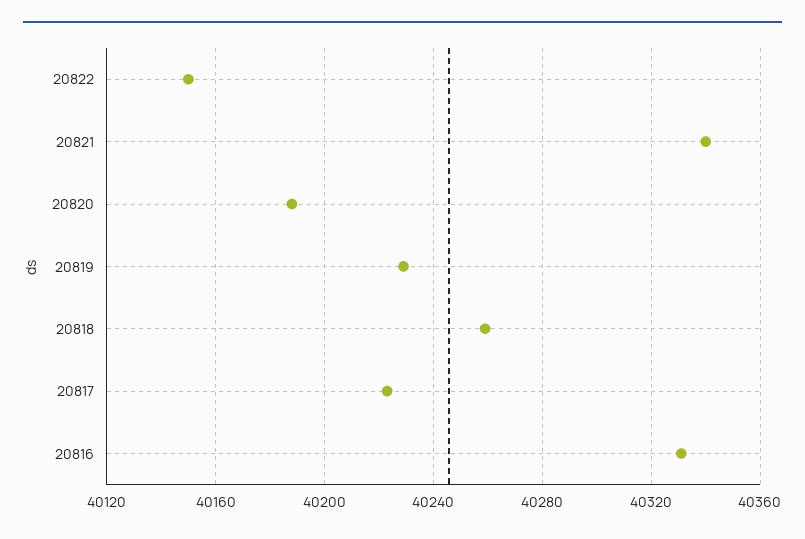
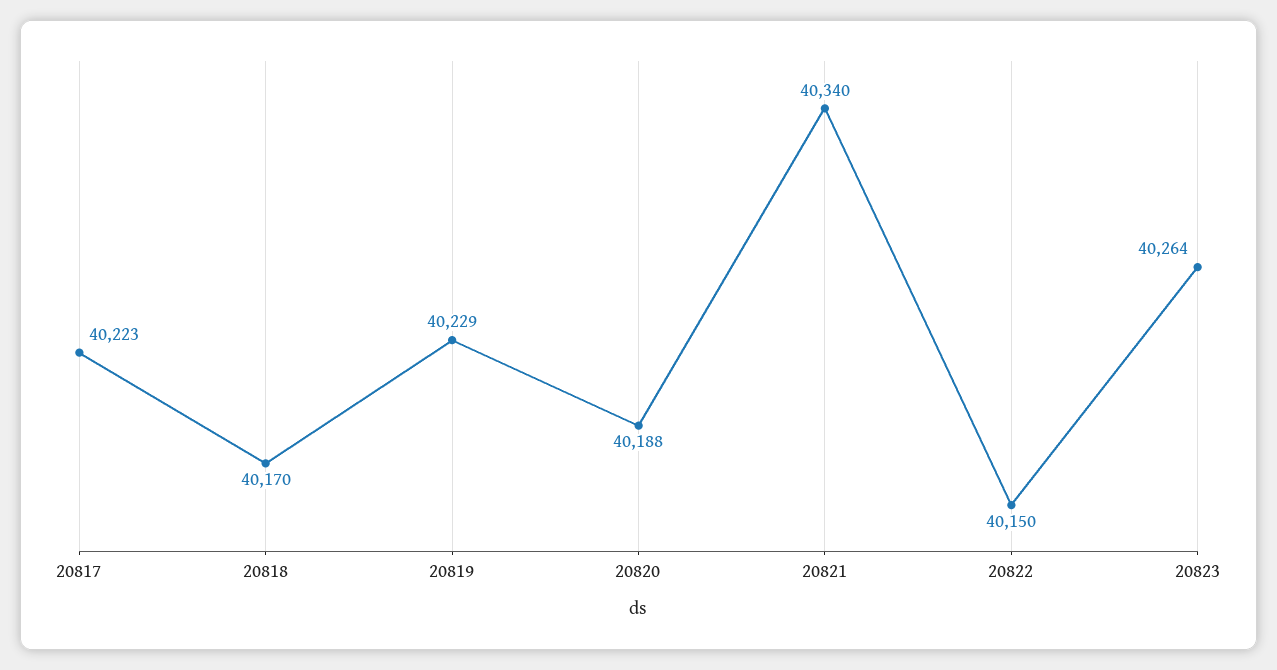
20818: 40260 -> 40170
20816: 40330 -> none
20823: none -> 40264

